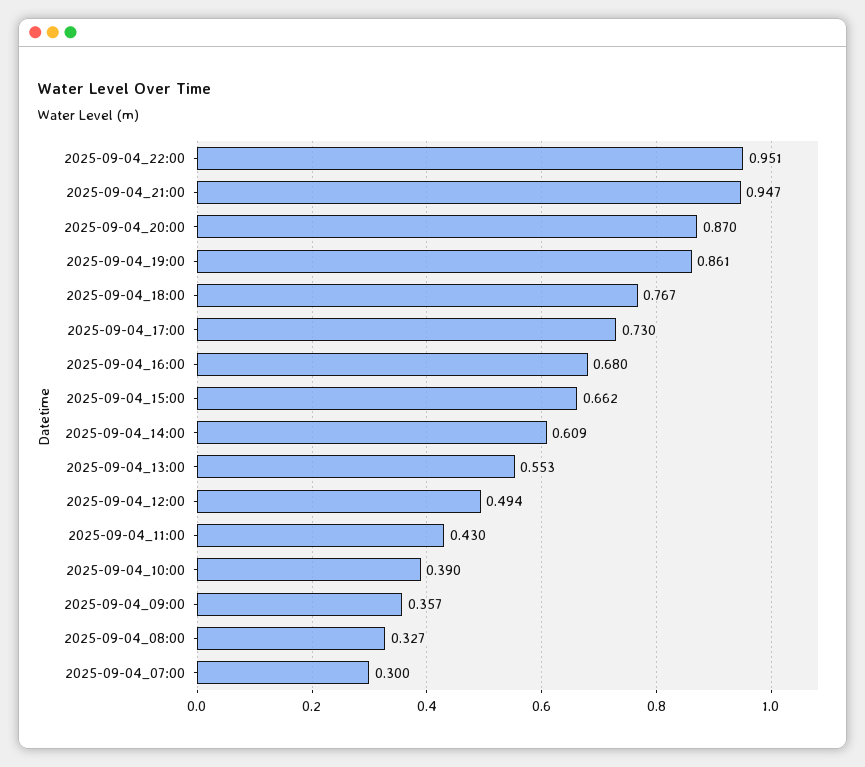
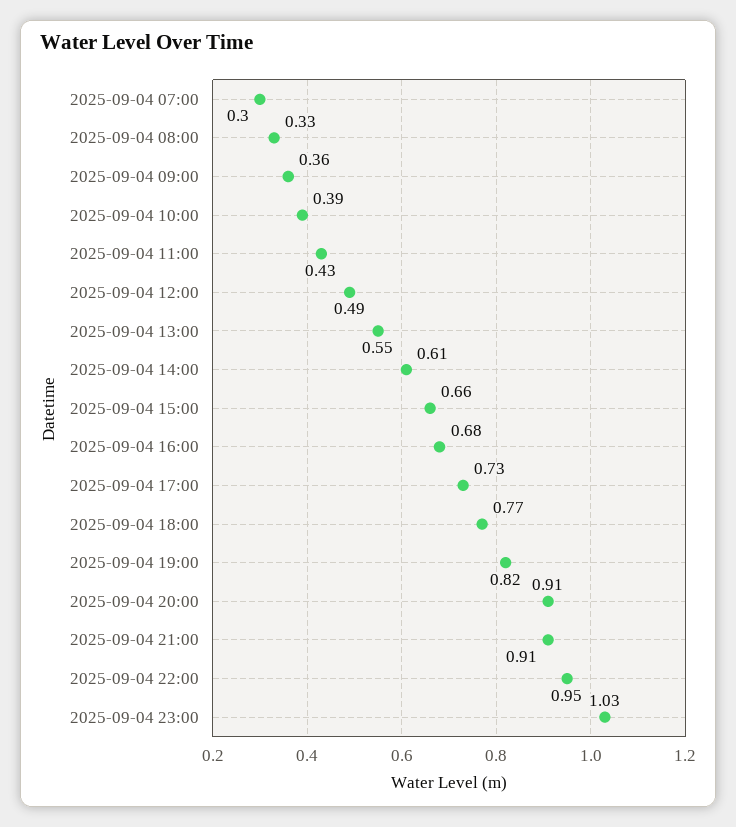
2025-09-04_21:00: 0.947 -> 0.91
2025-09-04_20:00: 0.87 -> 0.91
2025-09-04_19:00: 0.861 -> 0.82
2025-09-04 23:00: none -> 1.03

